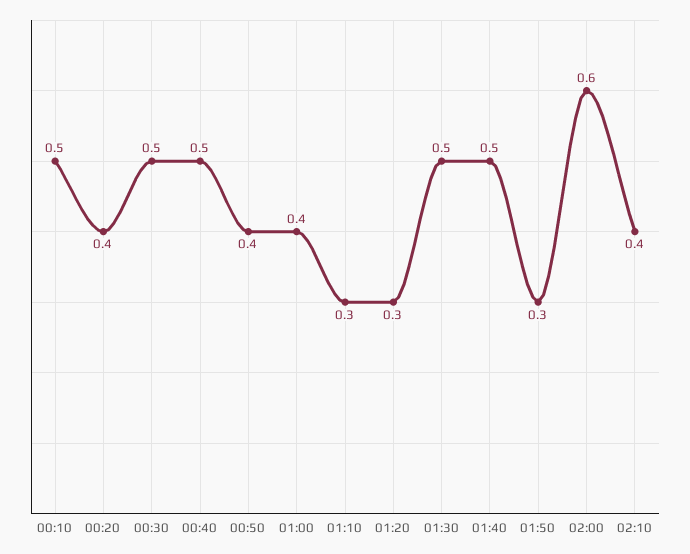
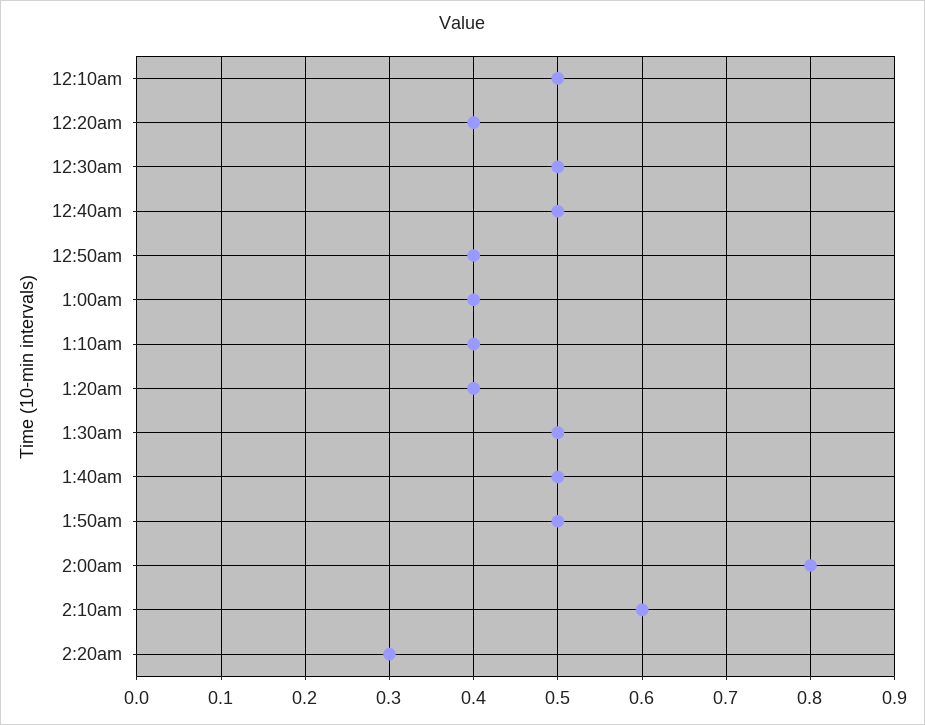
01:10: 0.3 -> 0.4
01:20: 0.3 -> 0.4
01:50: 0.3 -> 0.5
02:00: 0.6 -> 0.8
02:10: 0.4 -> 0.6
2:20am: none -> 0.3

